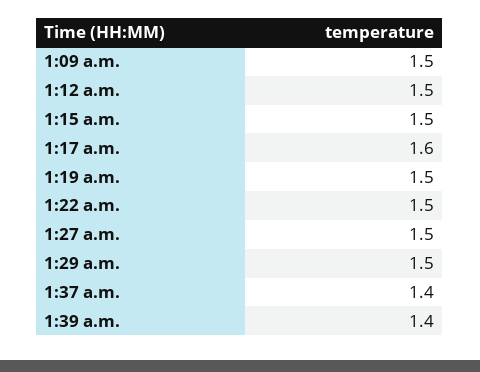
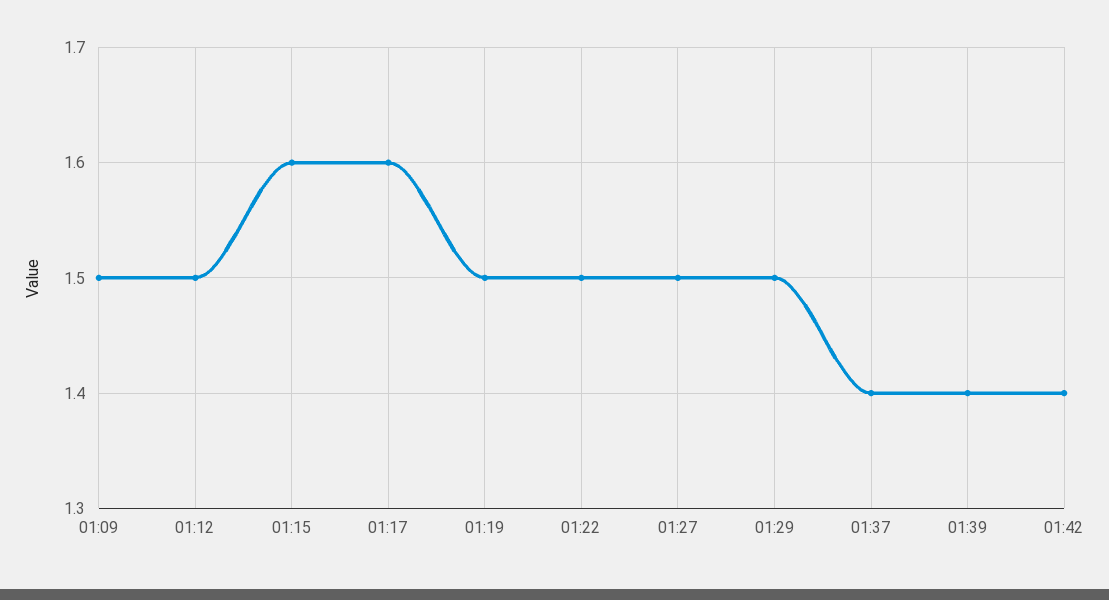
1:15 a.m.: 1.5 -> 1.6
01:42: none -> 1.4

